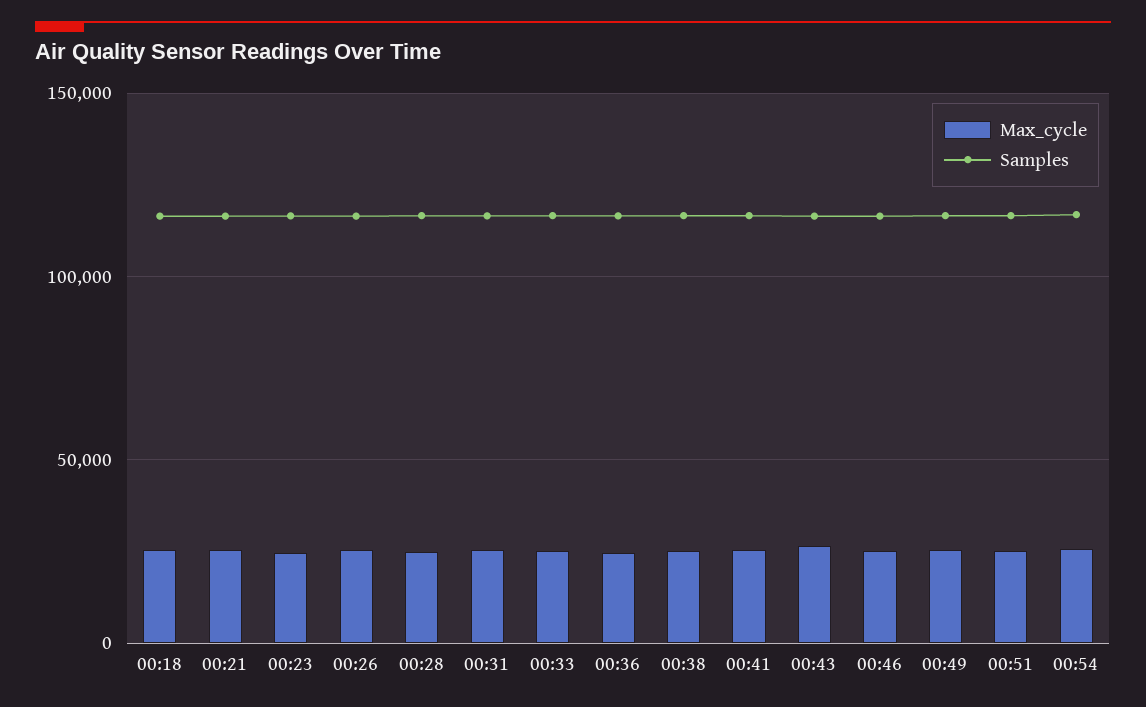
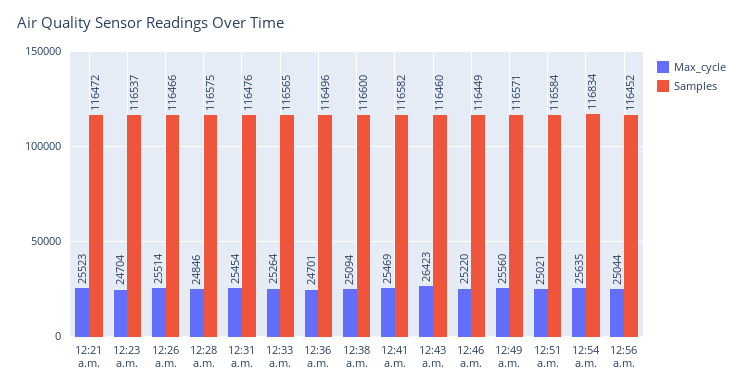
Max_cycle, 00:18: 25000 -> none
Samples, 00:18: 115000 -> none
Max_cycle, 12:56 a.m.: none -> 25044
Samples, 12:56 a.m.: none -> 116452

